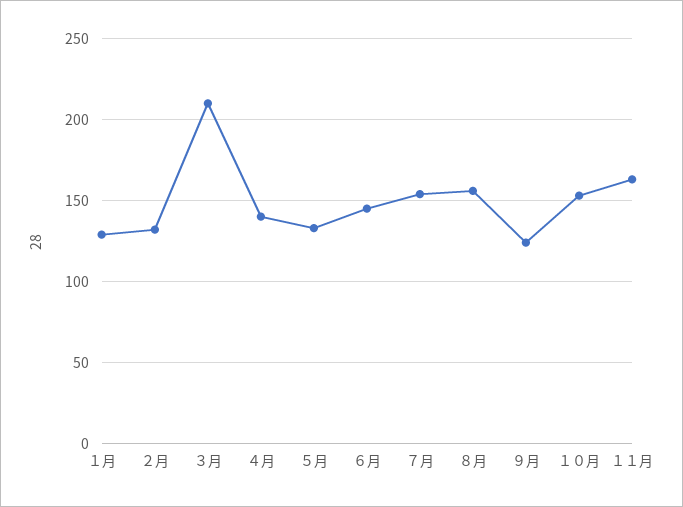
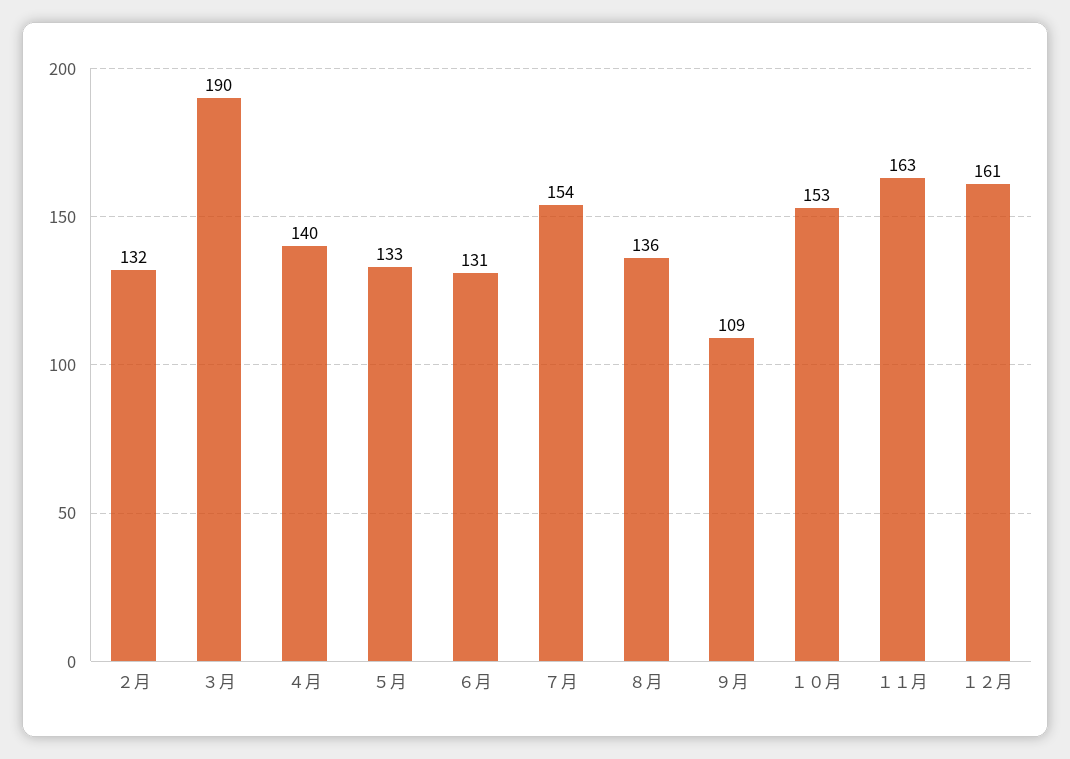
１月: 130 -> none
３月: 210 -> 190
６月: 145 -> 131
８月: 155 -> 136
９月: 125 -> 109
１２月: none -> 161

